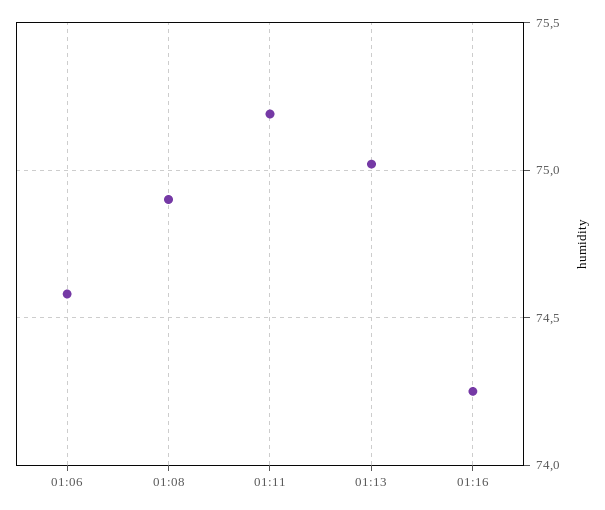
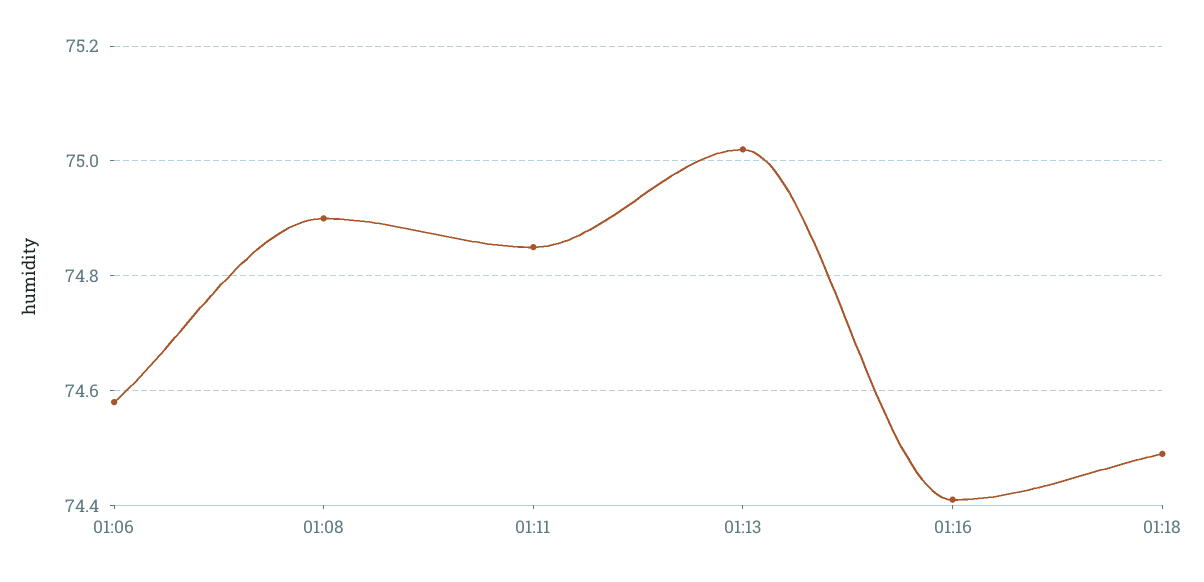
01:11: 75.2 -> 74.85
01:16: 74.25 -> 74.4
01:18: none -> 74.5

